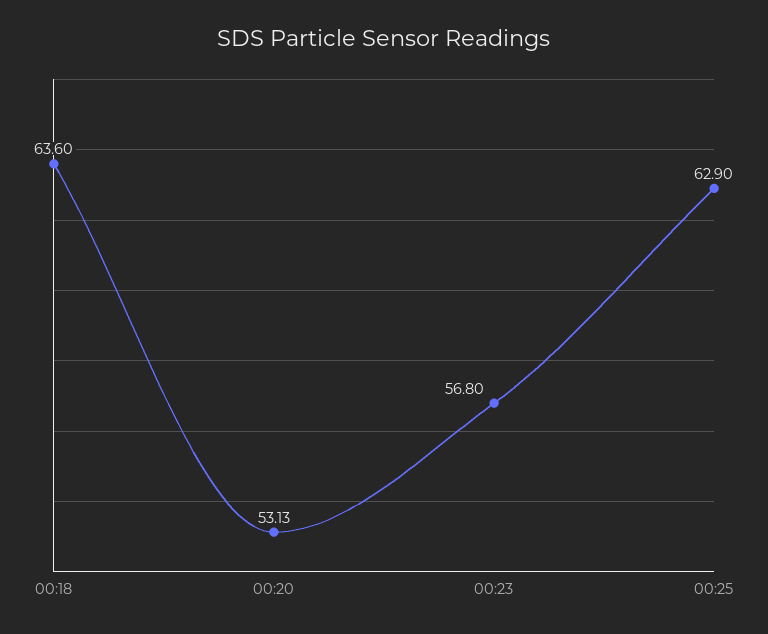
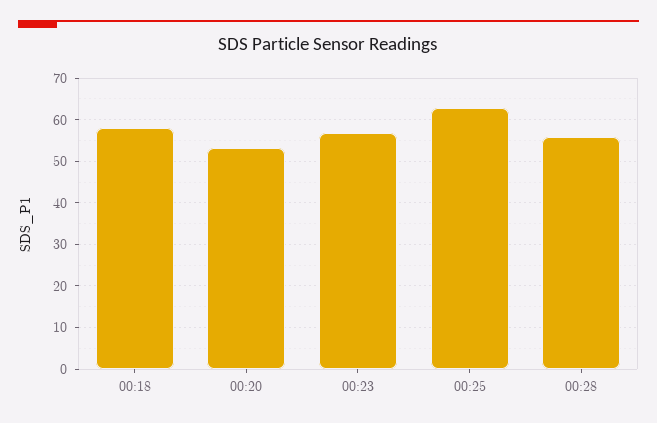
00:18: 63.6 -> 58
00:28: none -> 56

